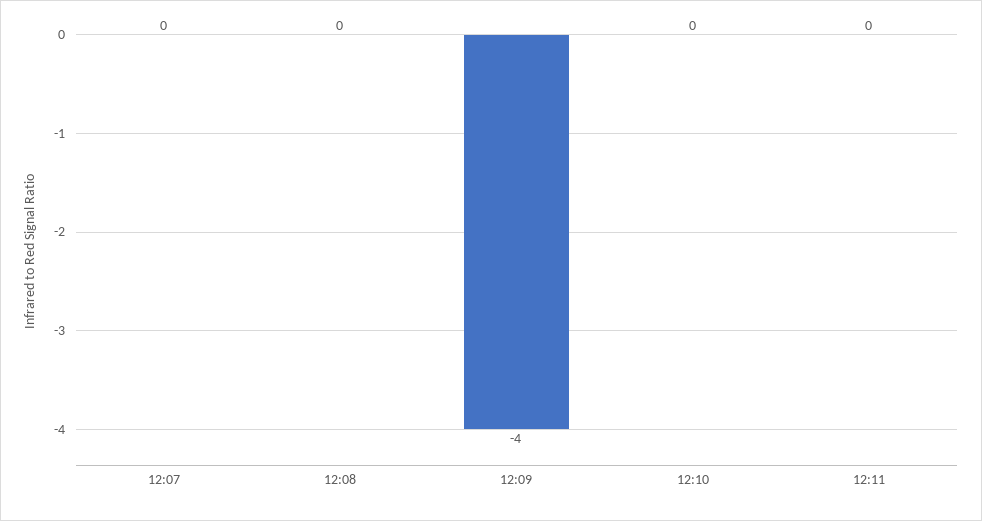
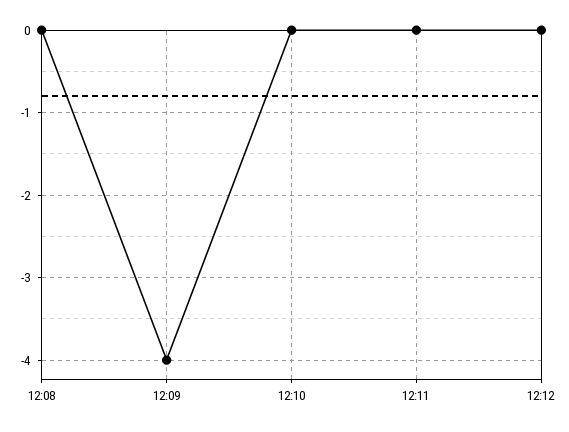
12:07: 0 -> none
12:12: none -> 0

